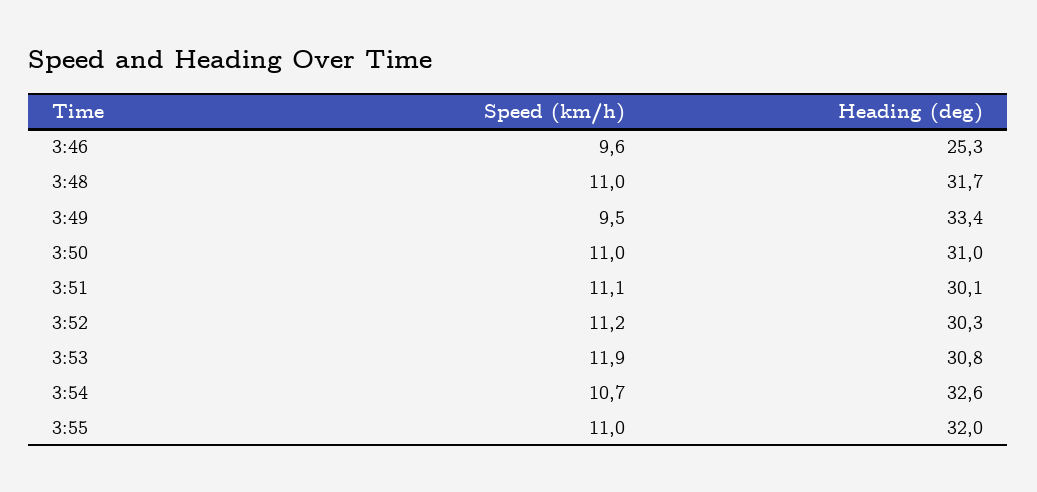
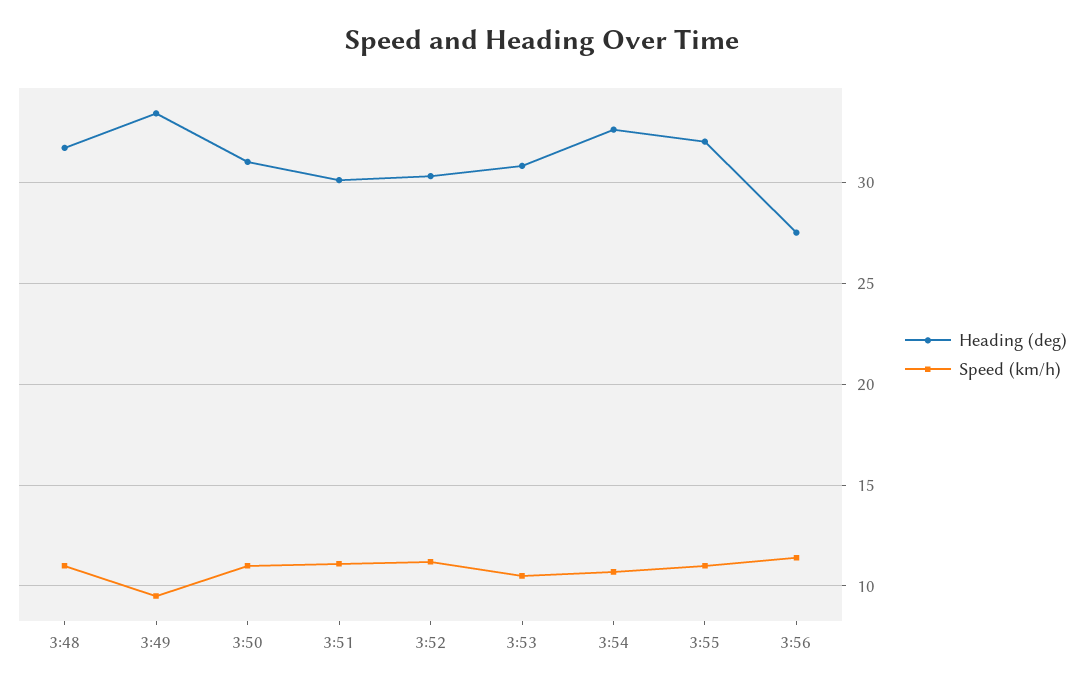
Speed (km/h), 3:46: 9.6 -> none
Heading (deg), 3:46: 25.3 -> none
Speed (km/h), 3:53: 11.9 -> 10.5
Heading (deg), 3:56: none -> 27.5
Speed (km/h), 3:56: none -> 11.5

